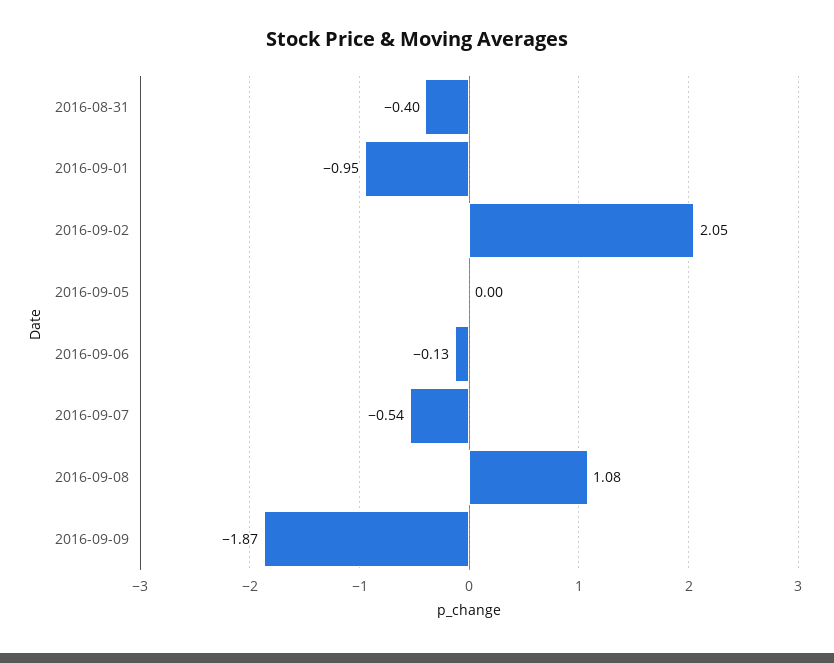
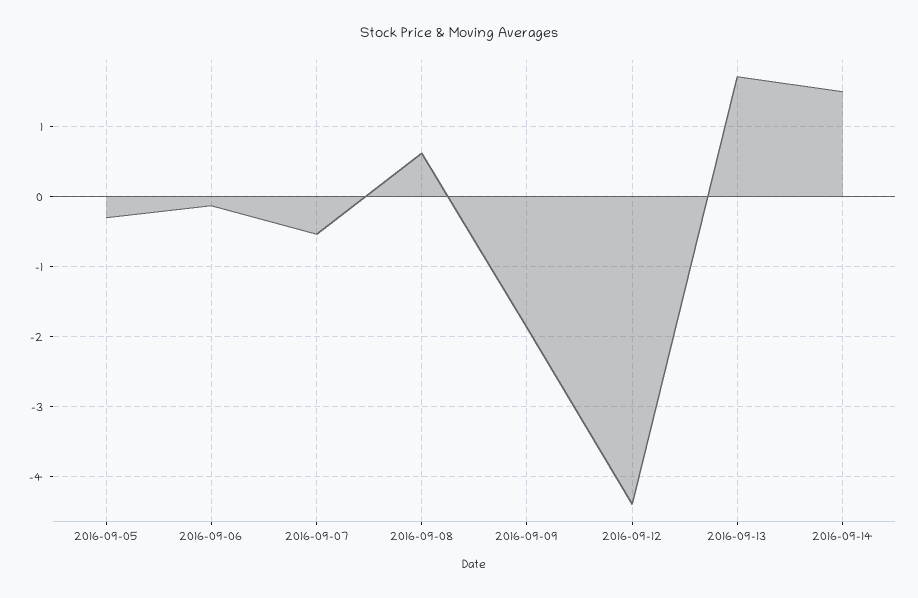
2016-08-31: -0.4 -> none
2016-09-01: -0.95 -> none
2016-09-02: 2.05 -> none
2016-09-05: 0 -> -0.3
2016-09-08: 1.08 -> 0.6
2016-09-12: none -> -4.4
2016-09-13: none -> 1.7
2016-09-14: none -> 1.5

